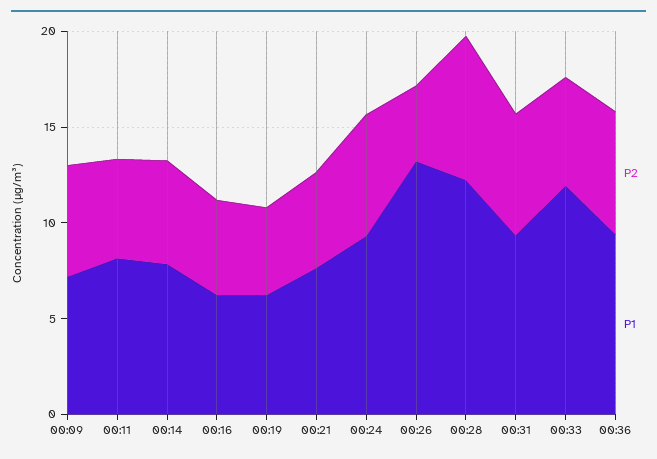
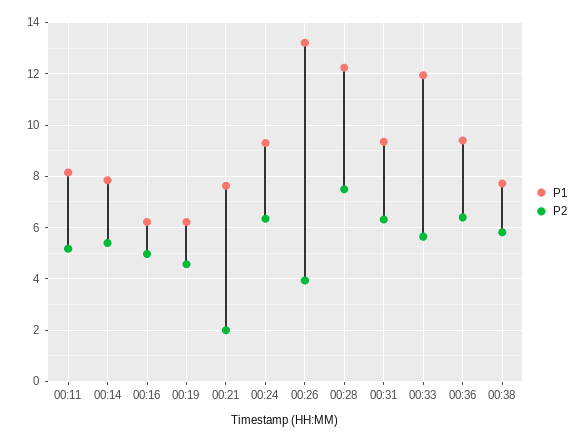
P2, 00:09: 6 -> none
P1, 00:09: 7 -> none
P2, 00:21: 5 -> 2
P1, 00:38: none -> 7.75
P2, 00:38: none -> 5.75

